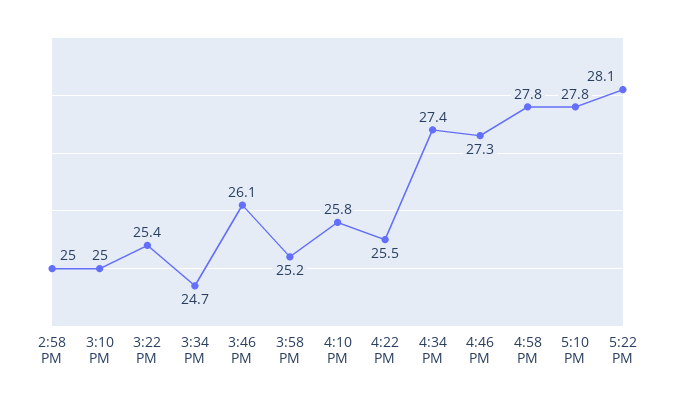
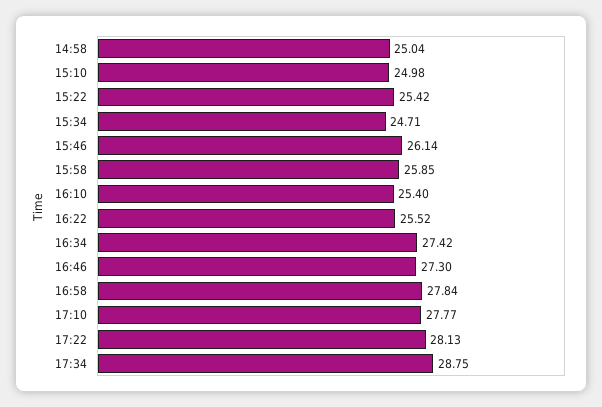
3:58 PM: 25.2 -> 25.85
4:10 PM: 25.8 -> 25.4
17:34: none -> 28.75

